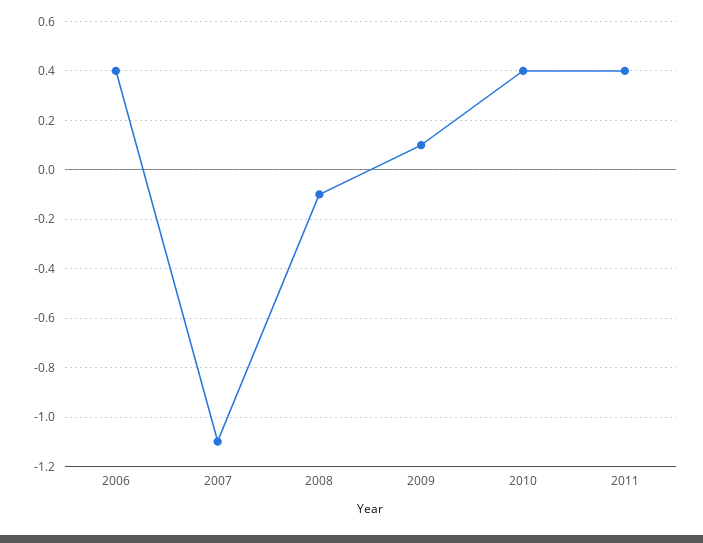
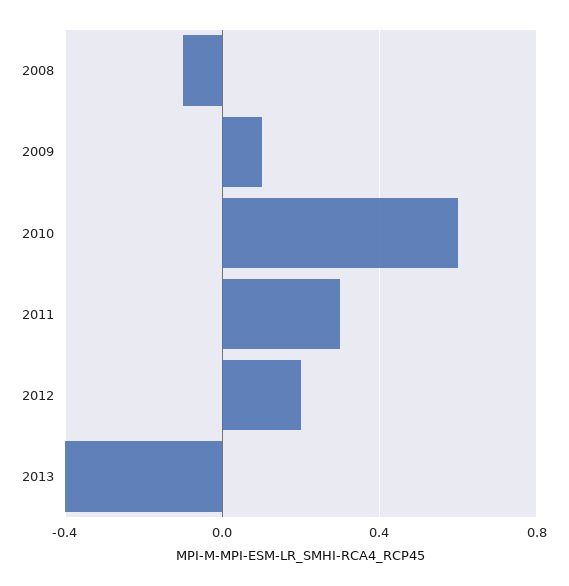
2006: 0.4 -> none
2007: -1.1 -> none
2010: 0.4 -> 0.6
2011: 0.4 -> 0.3
2012: none -> 0.2
2013: none -> -0.4

